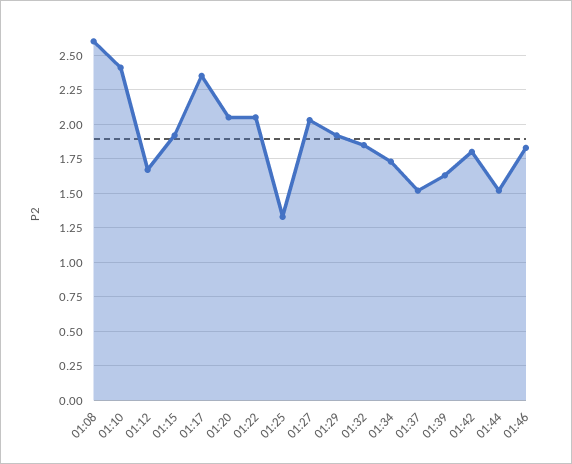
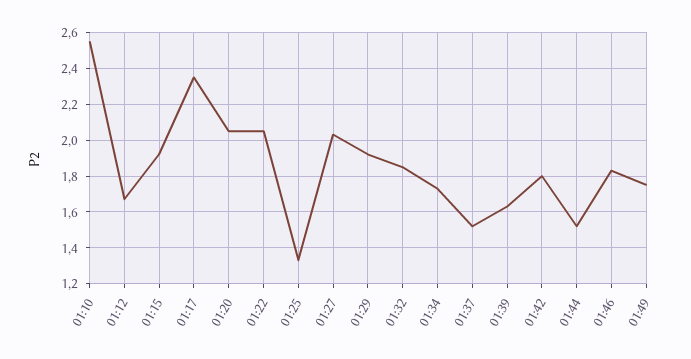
01:08: 2.6 -> none
01:10: 2.4 -> 2.55
01:49: none -> 1.75

